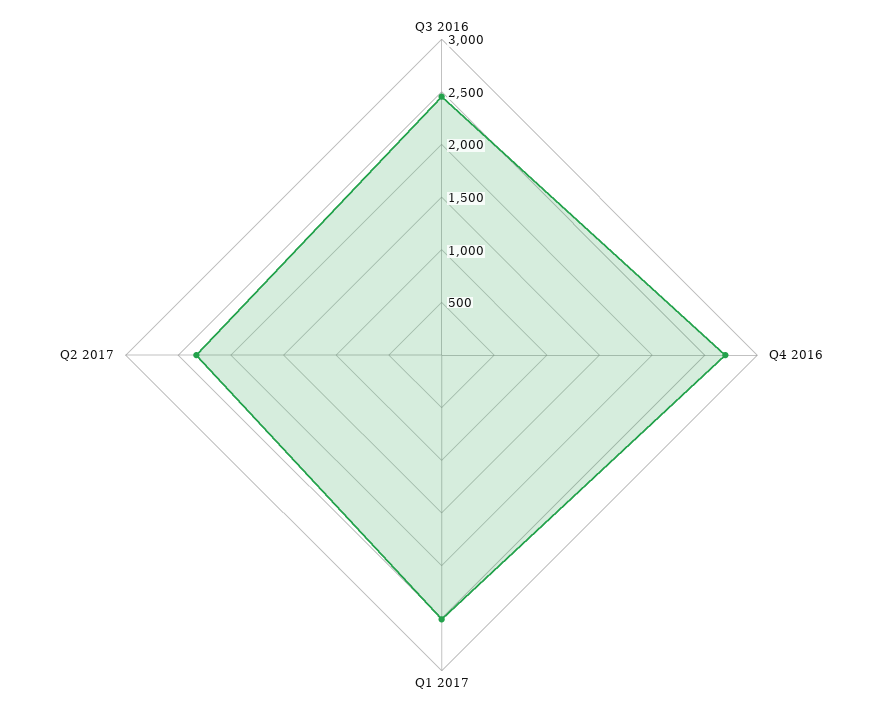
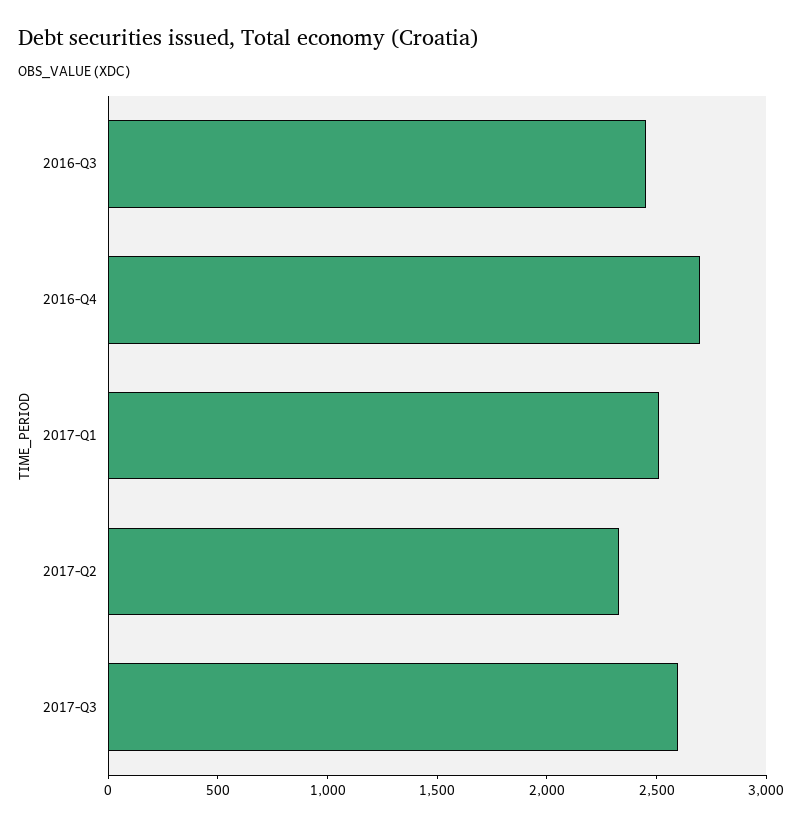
2017-Q3: none -> 2600

